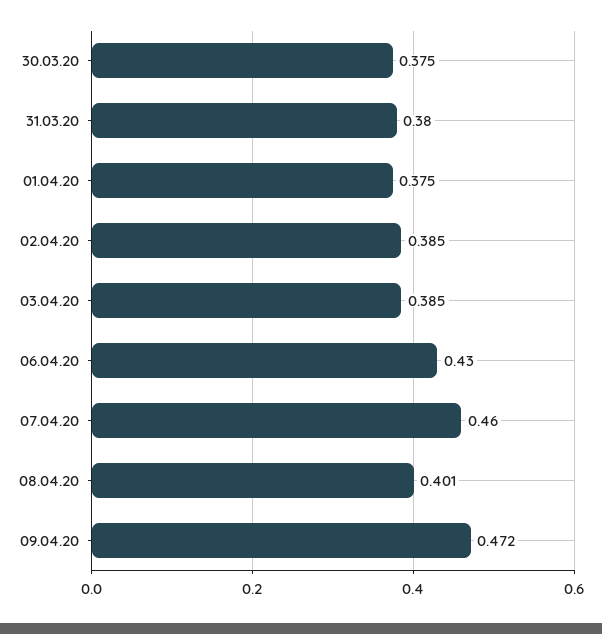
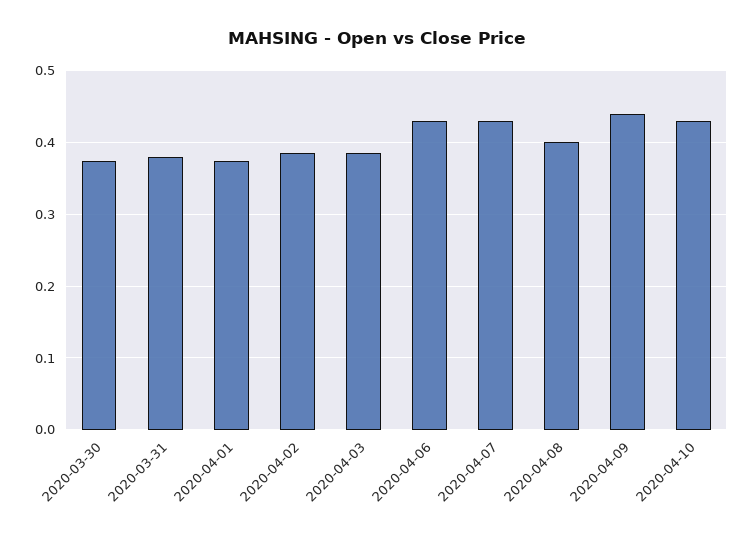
07.04.20: 0.46 -> 0.43
09.04.20: 0.472 -> 0.44
2020-04-10: none -> 0.43

